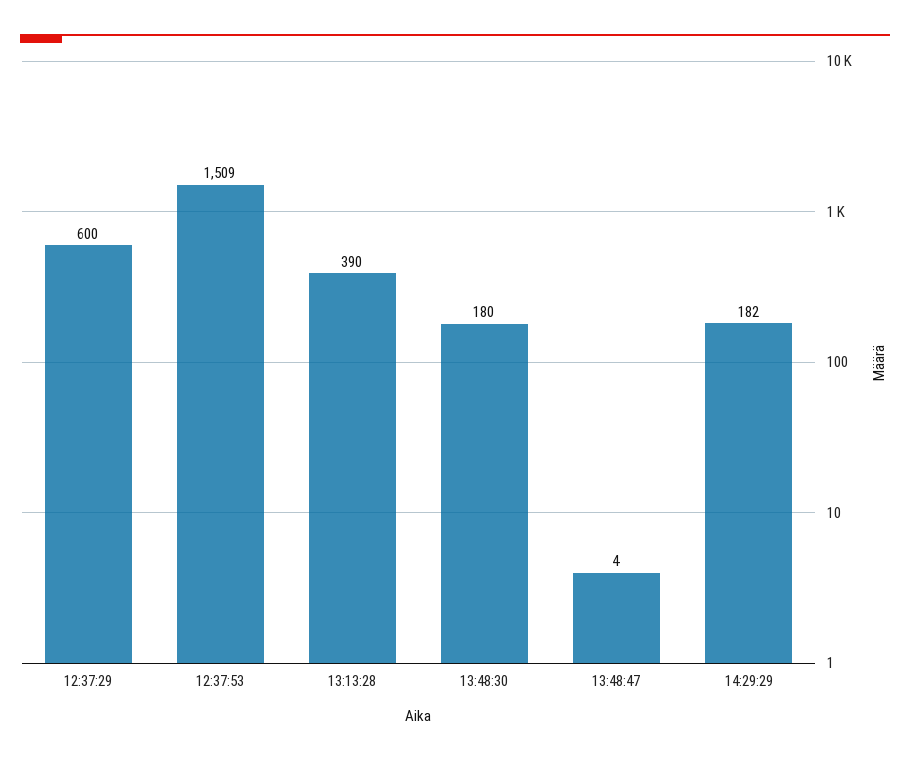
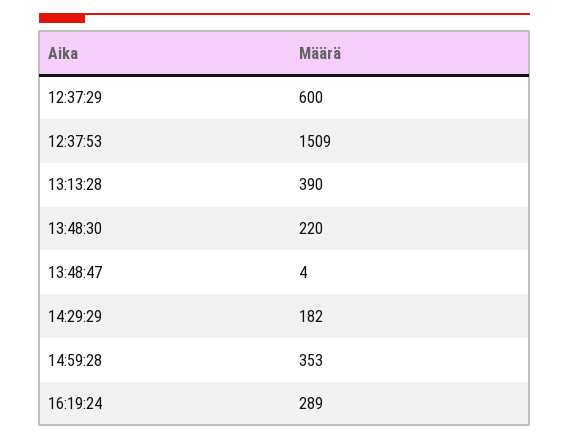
13:48:30: 180 -> 220
14:59:28: none -> 353
16:19:24: none -> 289

